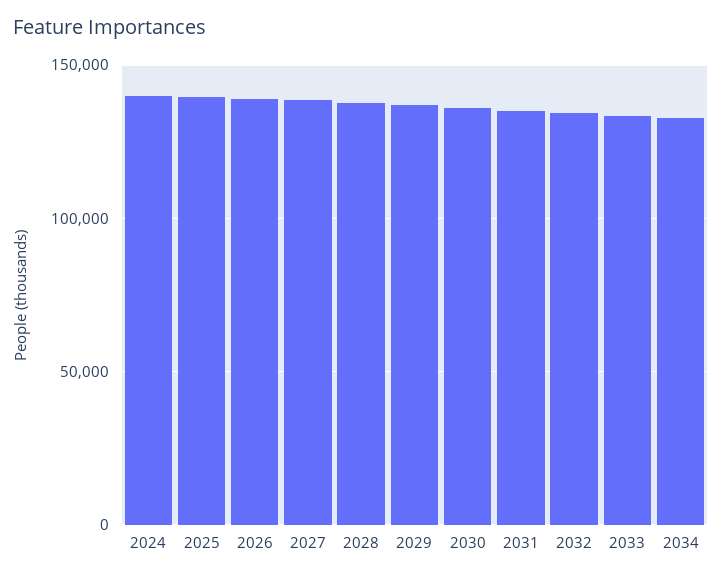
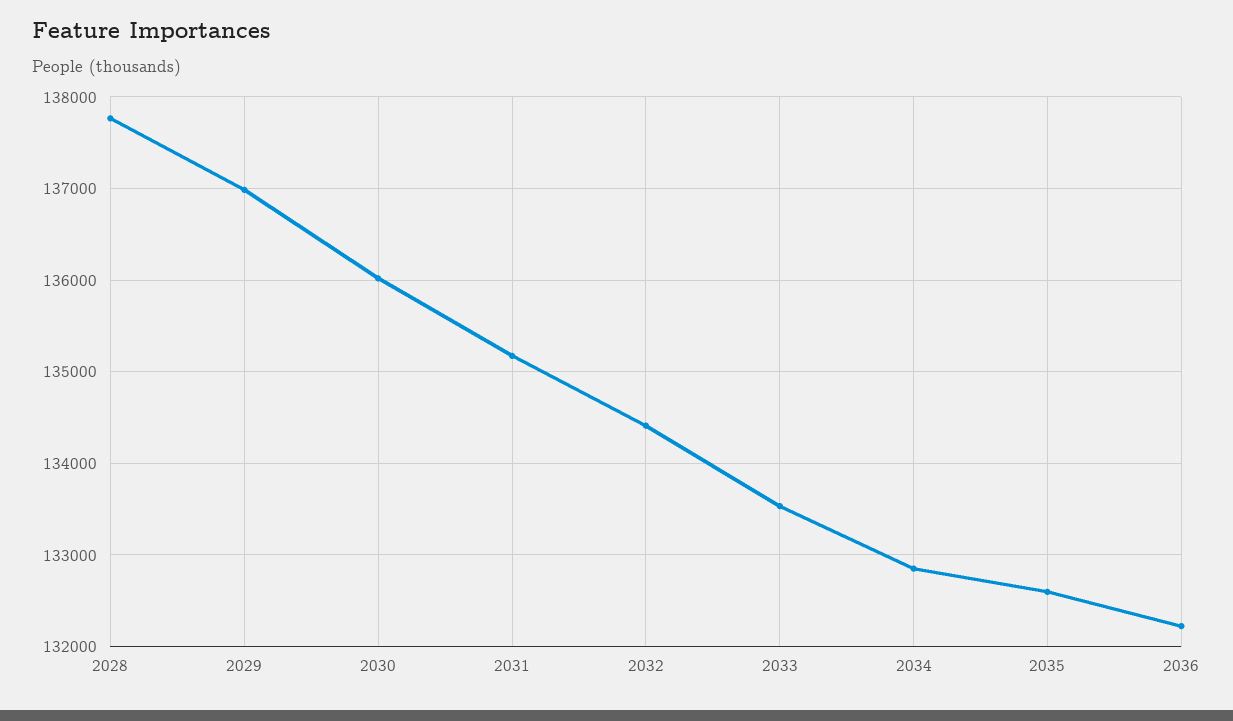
2024: 140000 -> none
2025: 140000 -> none
2026: 140000 -> none
2027: 140000 -> none
2035: none -> 132600
2036: none -> 132200

